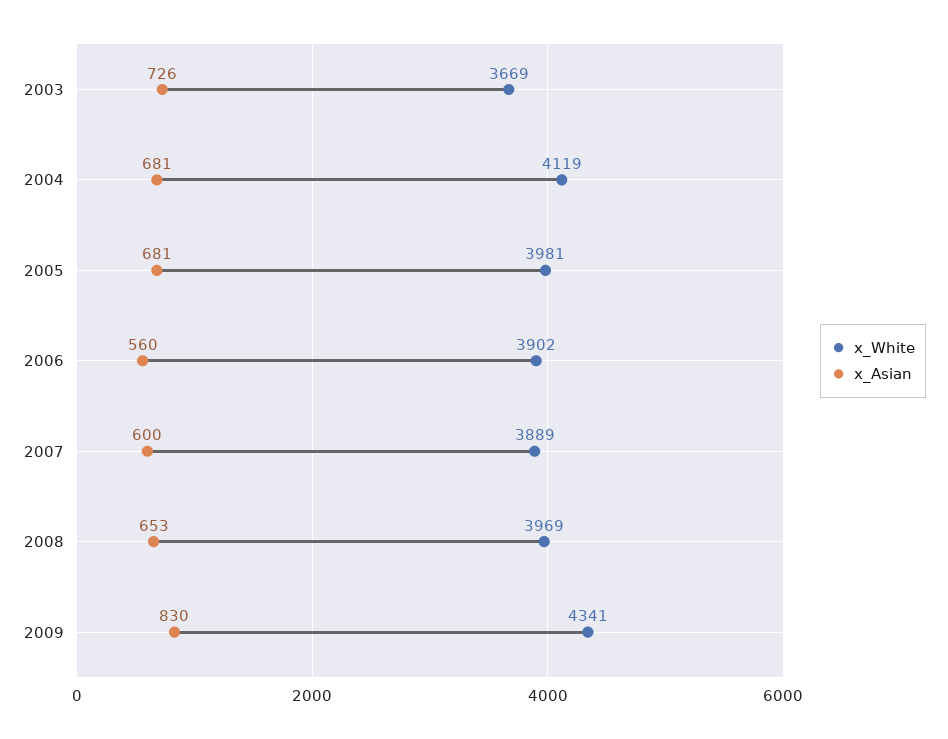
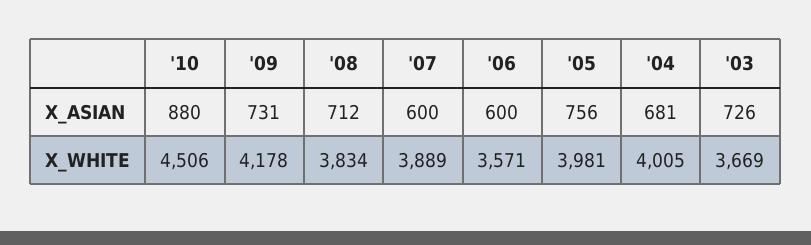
x_White, 2004: 4119 -> 4005
x_Asian, 2005: 681 -> 756
x_White, 2006: 3902 -> 3571
x_Asian, 2006: 560 -> 600
x_White, 2008: 3969 -> 3834
x_Asian, 2008: 653 -> 712
x_White, 2009: 4341 -> 4178
x_Asian, 2009: 830 -> 731
x_Asian, '10: none -> 880
x_White, '10: none -> 4506

